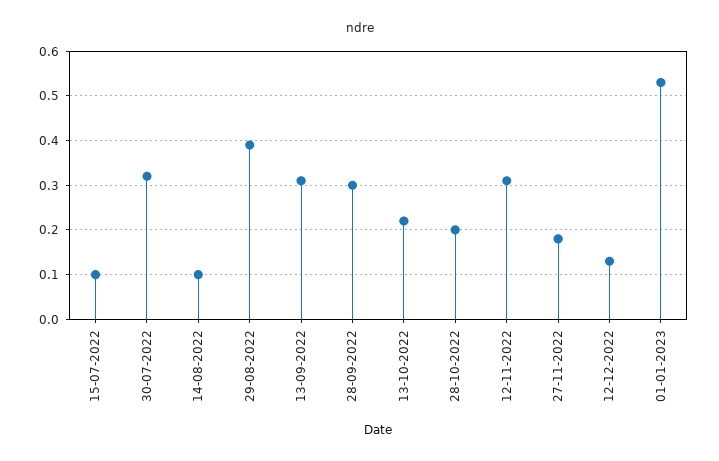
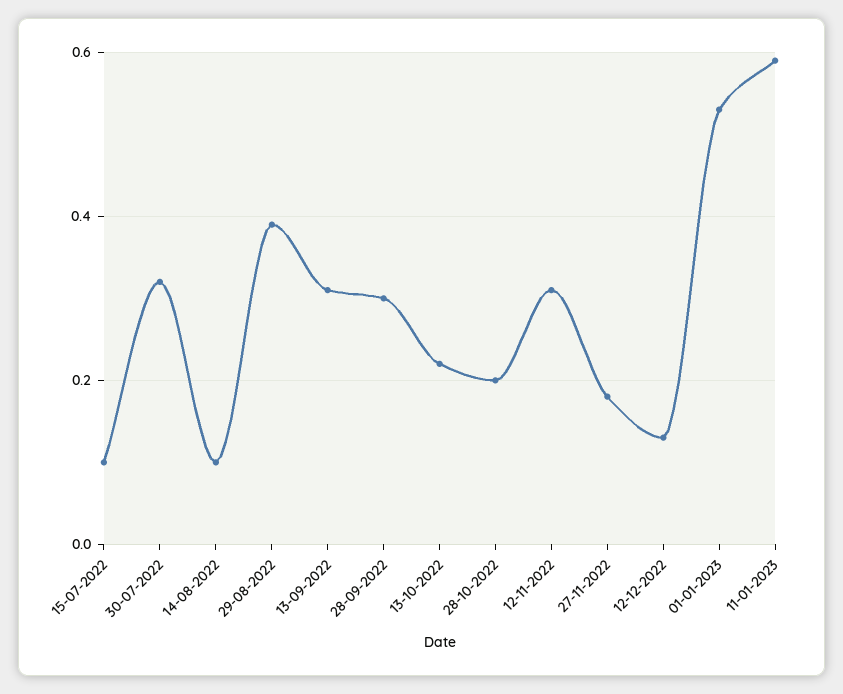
11-01-2023: none -> 0.6

